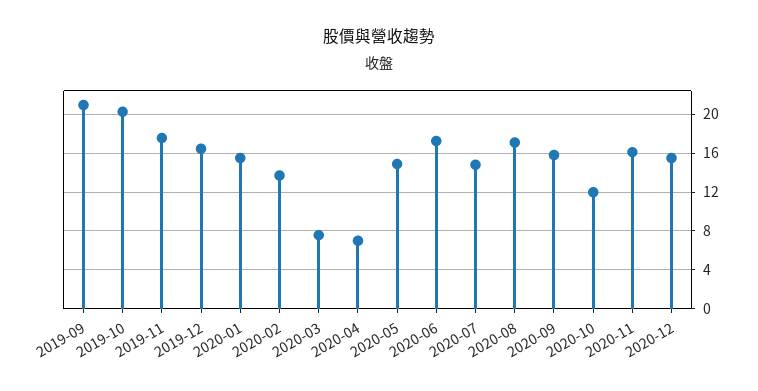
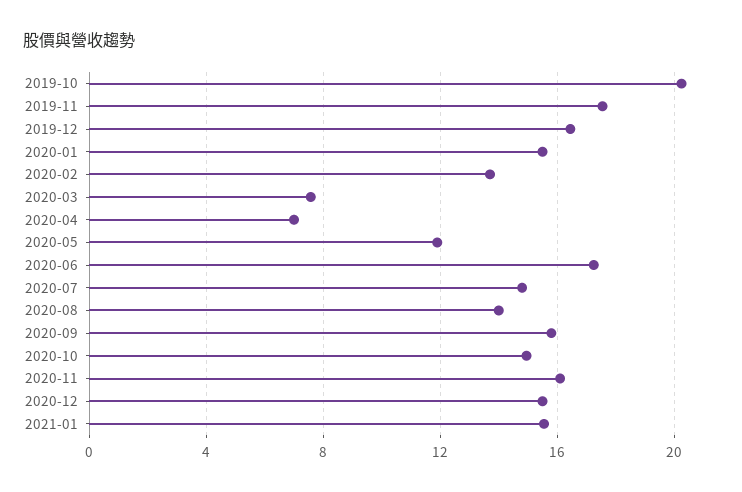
2019-09: 21 -> none
2020-05: 15 -> 12
2020-08: 17 -> 14
2020-10: 12 -> 15
2021-01: none -> 15.5

